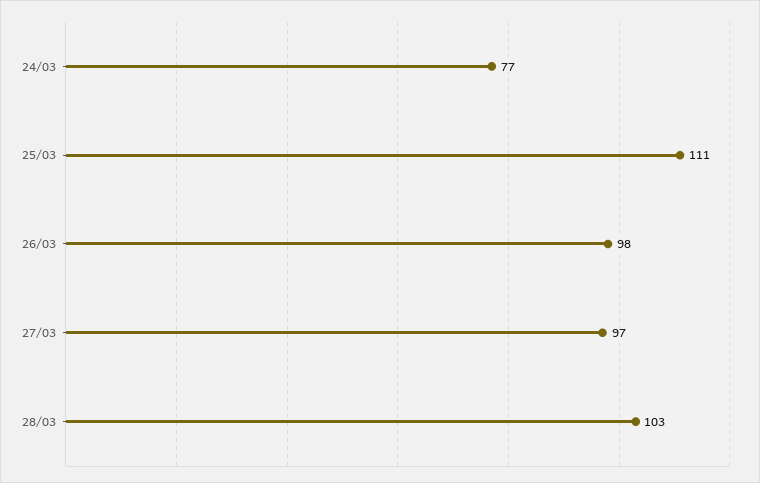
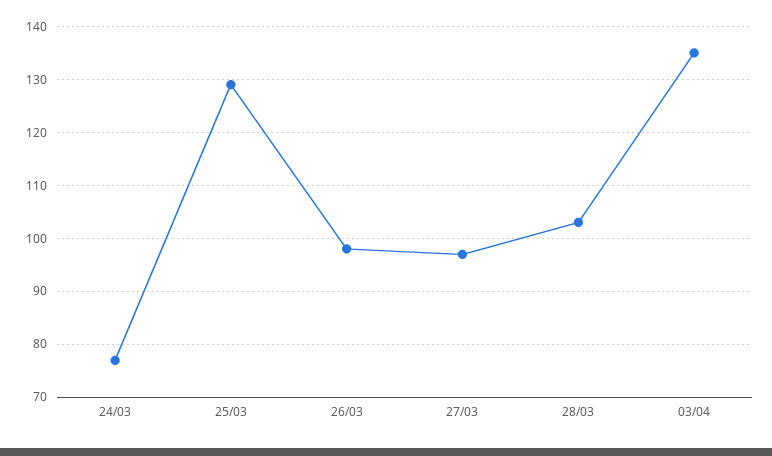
25/03: 111 -> 130
03/04: none -> 135

